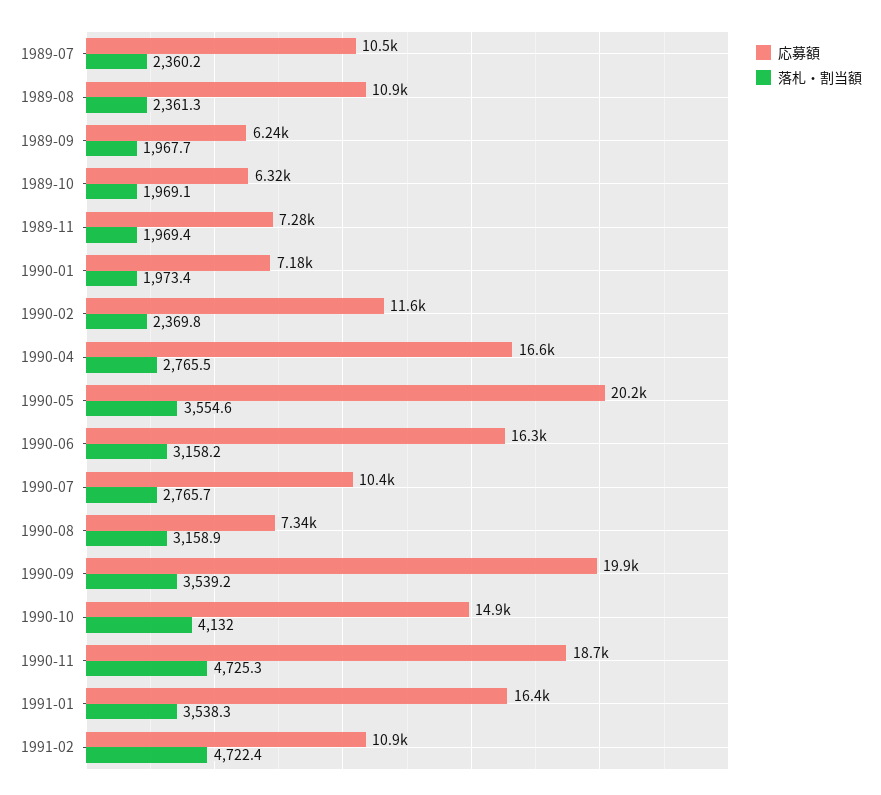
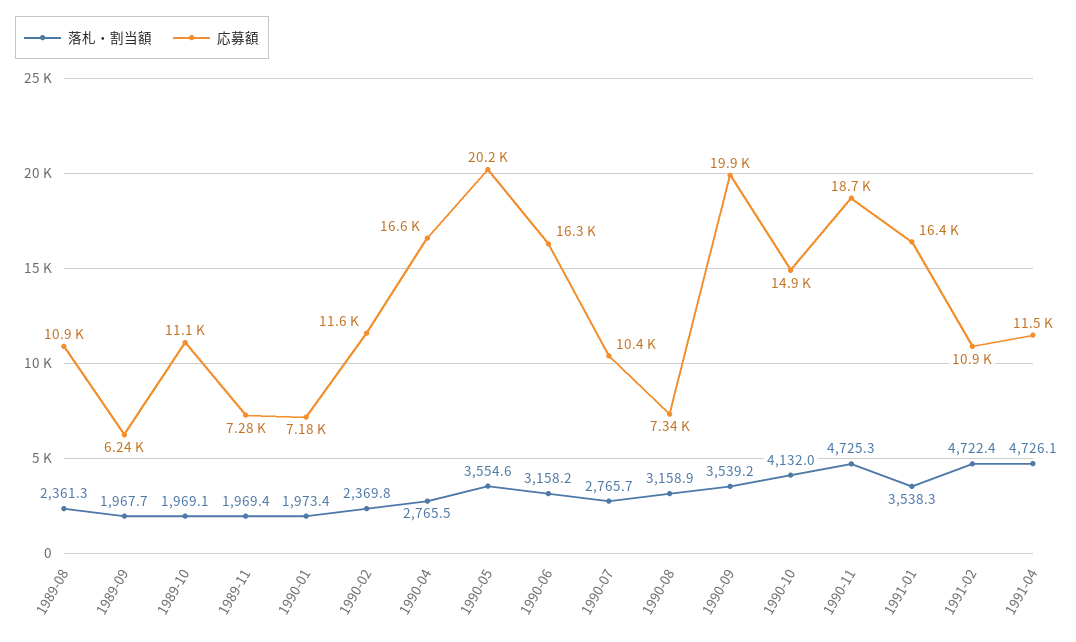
応募額, 1989-07: 10500 -> none
落札・割当額, 1989-07: 2360.2 -> none
応募額, 1989-10: 6320 -> 11100
落札・割当額, 1991-04: none -> 4726.1
応募額, 1991-04: none -> 11500

